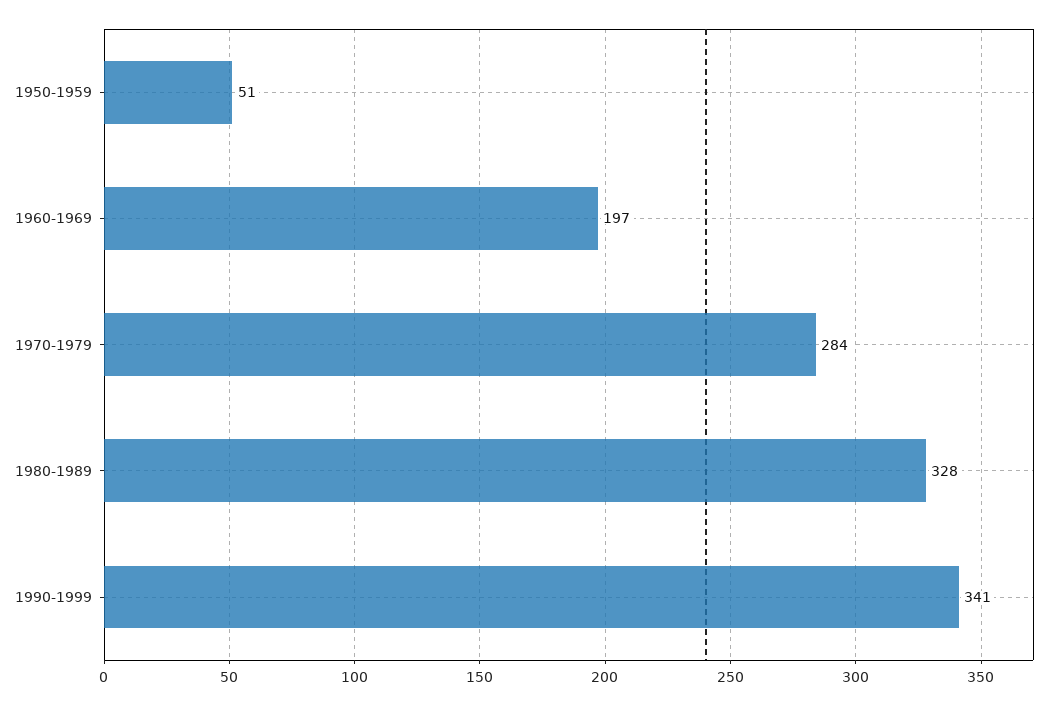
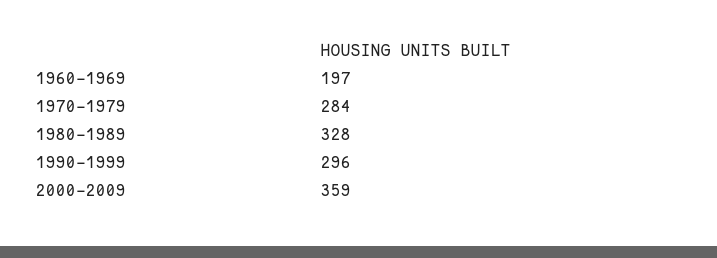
1950-1959: 51 -> none
1990-1999: 341 -> 296
2000-2009: none -> 359

